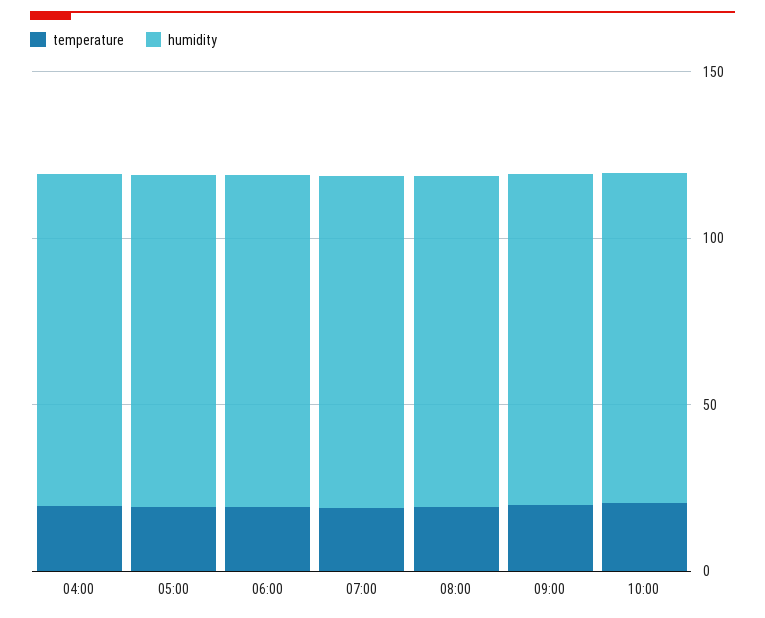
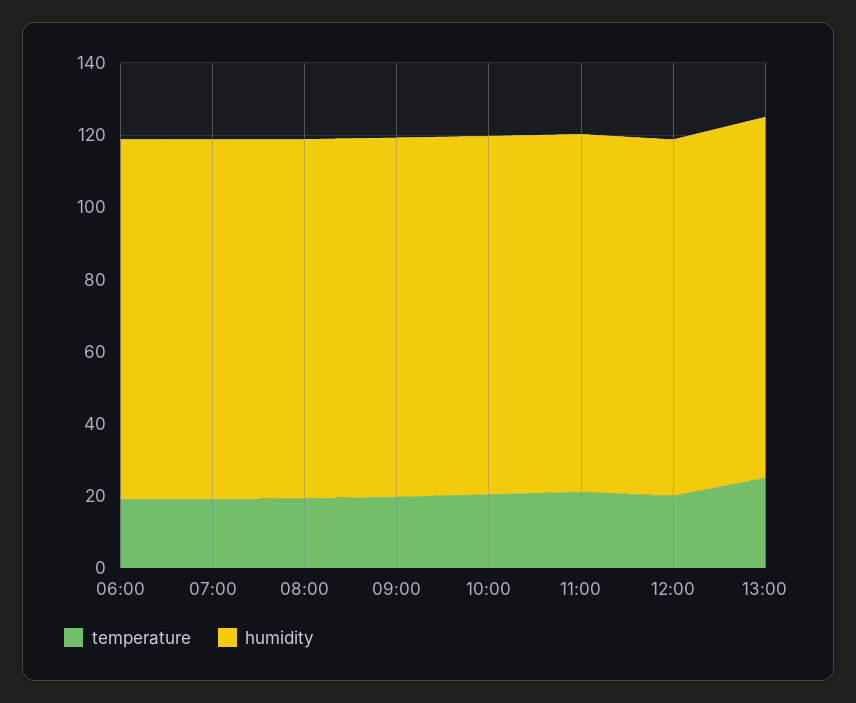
temperature, 04:00: 20 -> none
humidity, 04:00: 100 -> none
temperature, 05:00: 20 -> none
humidity, 05:00: 100 -> none
temperature, 11:00: none -> 20
humidity, 11:00: none -> 100
temperature, 12:00: none -> 20
humidity, 12:00: none -> 100
temperature, 13:00: none -> 25
humidity, 13:00: none -> 100

